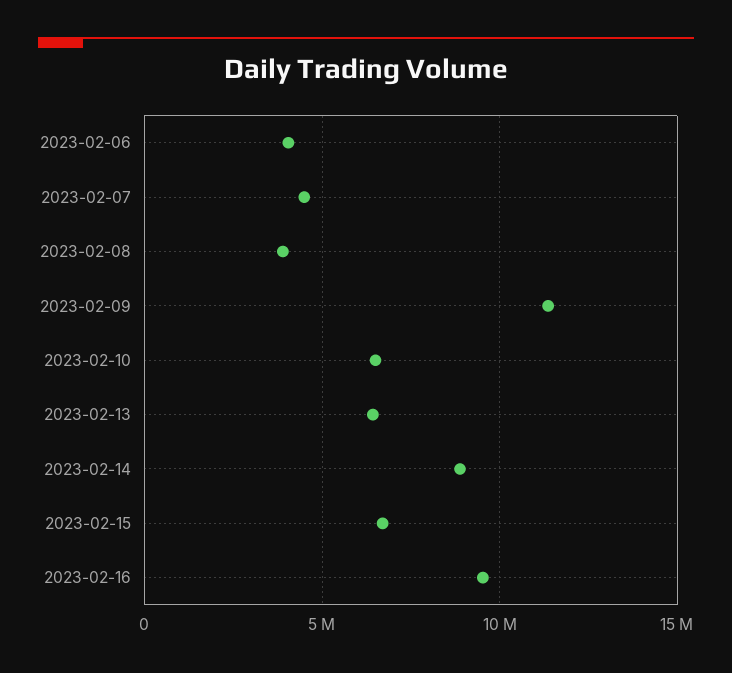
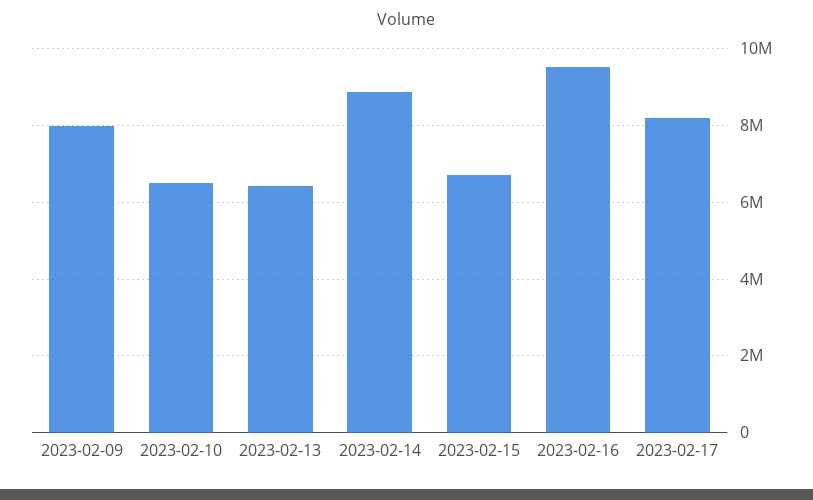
2023-02-06: 4000000 -> none
2023-02-07: 4500000 -> none
2023-02-08: 4000000 -> none
2023-02-09: 11500000 -> 8000000
2023-02-17: none -> 8200000

